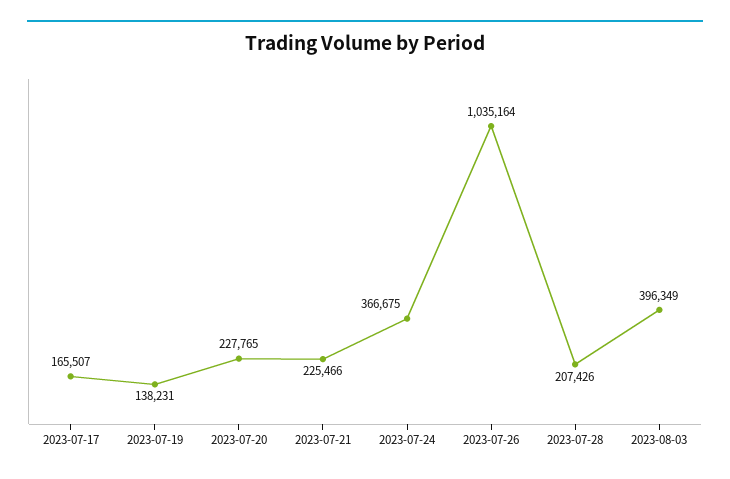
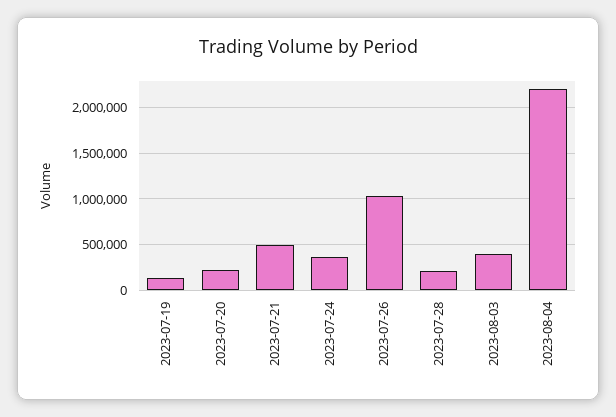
2023-07-17: 165507 -> none
2023-07-21: 225466 -> 500000
2023-08-04: none -> 2200000

